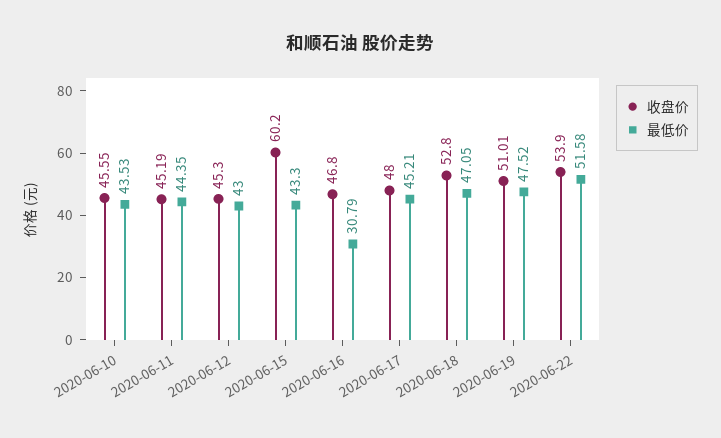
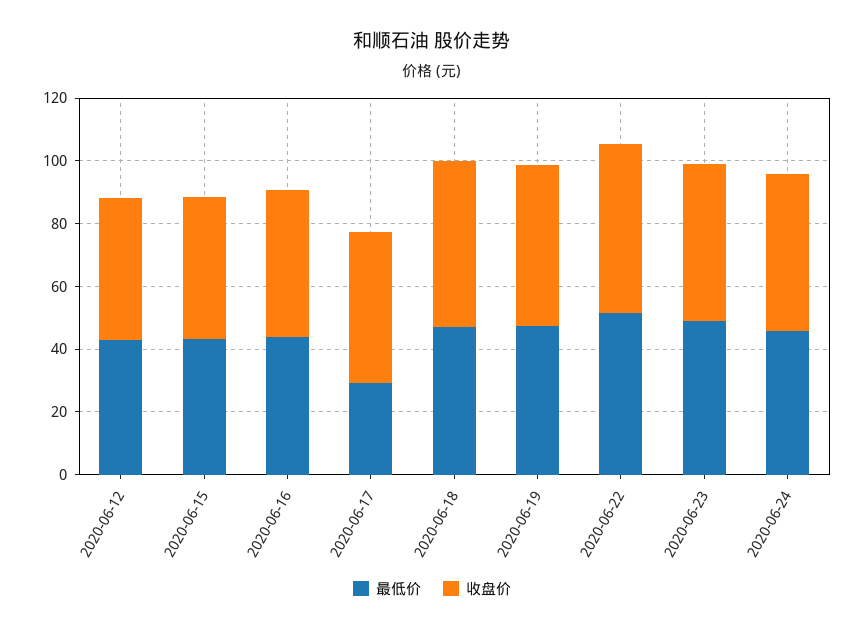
收盘价, 2020-06-10: 45.55 -> none
最低价, 2020-06-10: 43.53 -> none
收盘价, 2020-06-11: 45.19 -> none
最低价, 2020-06-11: 44.35 -> none
收盘价, 2020-06-15: 60.2 -> 45
最低价, 2020-06-16: 30.79 -> 45
最低价, 2020-06-17: 45.21 -> 30
最低价, 2020-06-23: none -> 50
收盘价, 2020-06-23: none -> 50
最低价, 2020-06-24: none -> 45
收盘价, 2020-06-24: none -> 50

